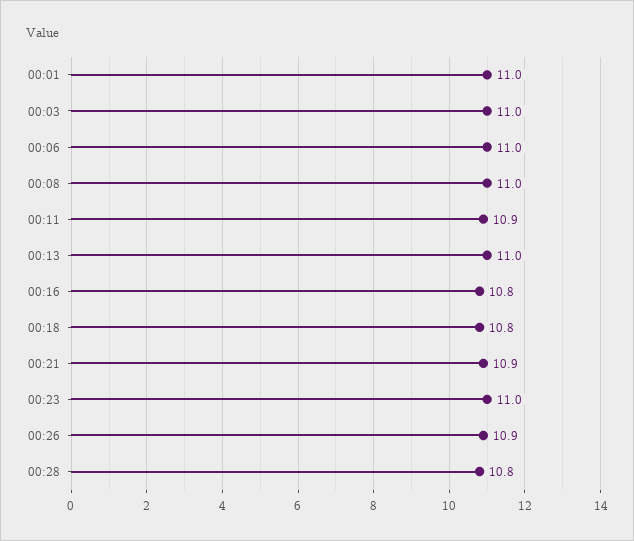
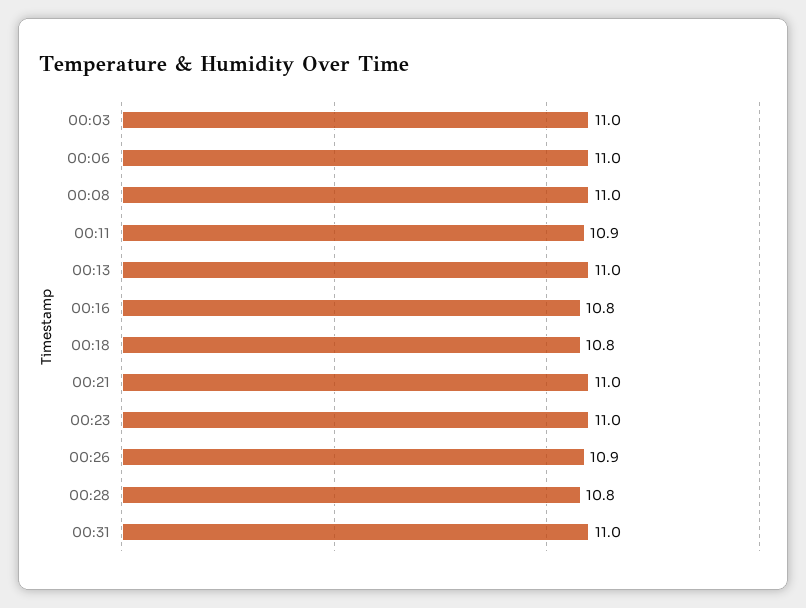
00:01: 11 -> none
00:21: 10.9 -> 11
00:31: none -> 11

